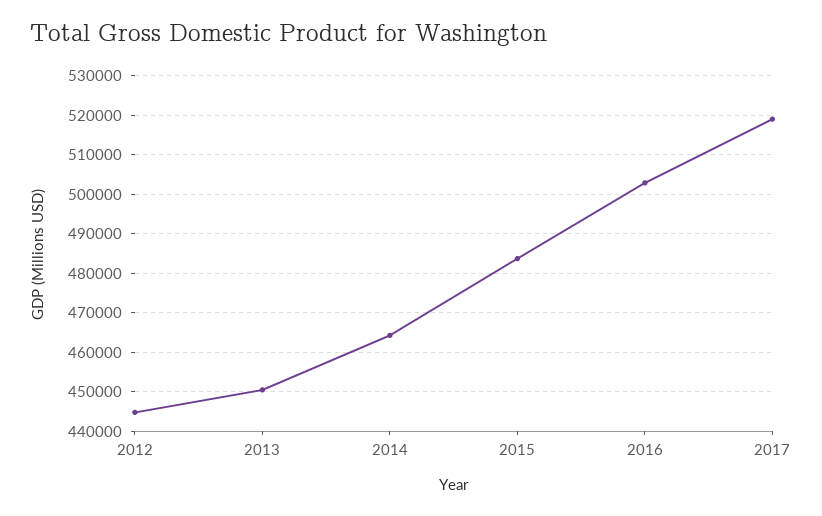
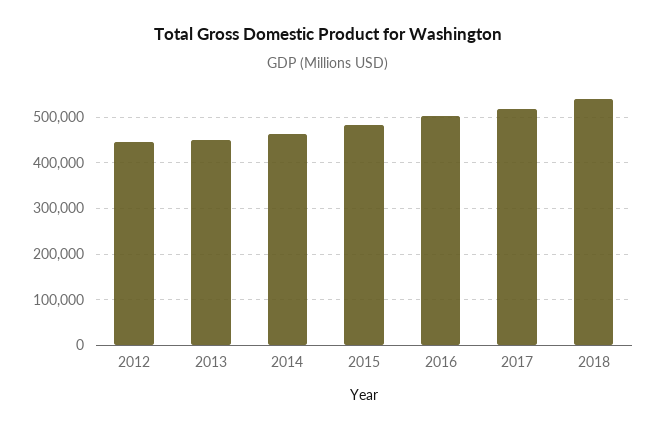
2018: none -> 540000

